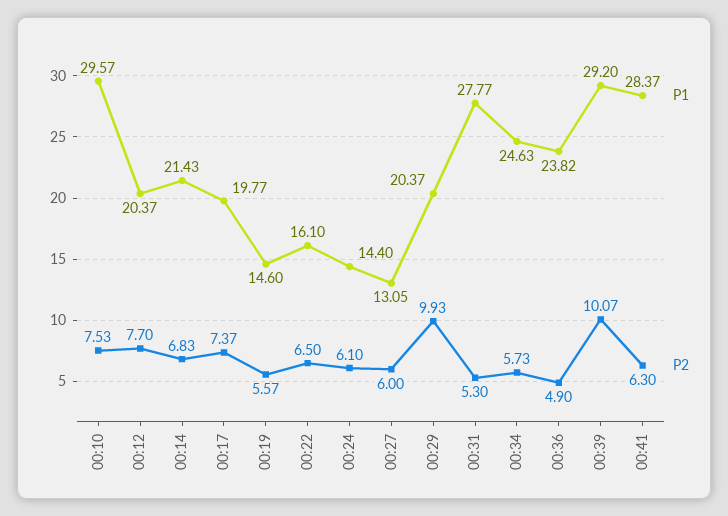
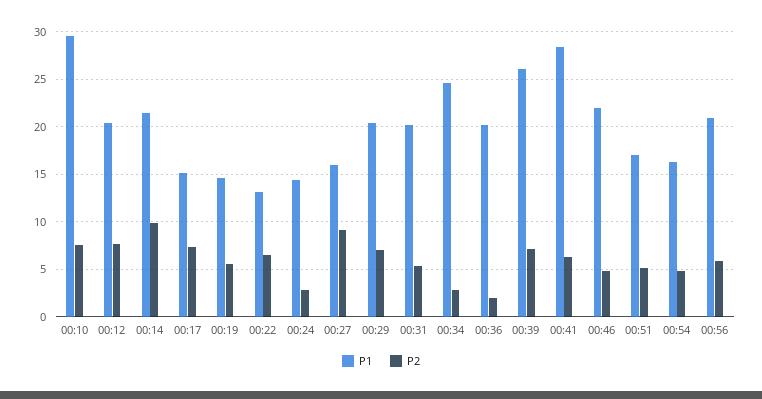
P2, 00:14: 6.83 -> 10
P1, 00:17: 19.77 -> 15
P1, 00:22: 16.1 -> 13
P2, 00:24: 6.1 -> 3
P1, 00:27: 13.05 -> 16
P2, 00:27: 6 -> 9
P2, 00:29: 9.93 -> 7
P1, 00:31: 27.77 -> 20
P2, 00:34: 5.73 -> 3
P1, 00:36: 23.82 -> 20
P2, 00:36: 4.9 -> 2
P1, 00:39: 29.2 -> 26
P2, 00:39: 10.07 -> 7
P1, 00:46: none -> 22
P2, 00:46: none -> 5
P1, 00:51: none -> 17
P2, 00:51: none -> 5
P1, 00:54: none -> 16
P2, 00:54: none -> 5
P1, 00:56: none -> 21
P2, 00:56: none -> 6

